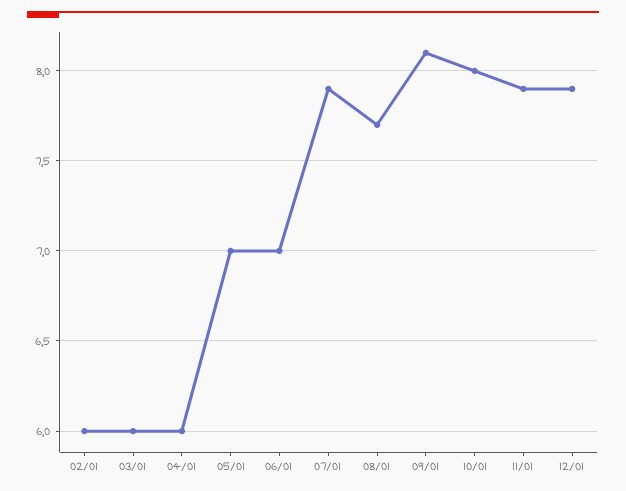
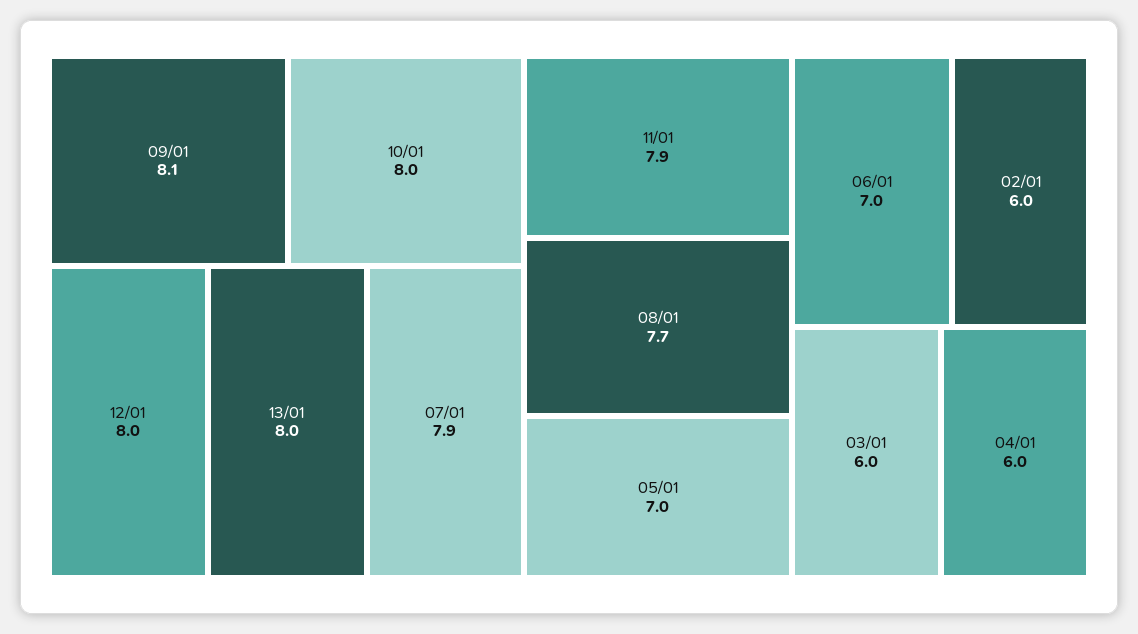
12/01: 7.9 -> 8
13/01: none -> 8

